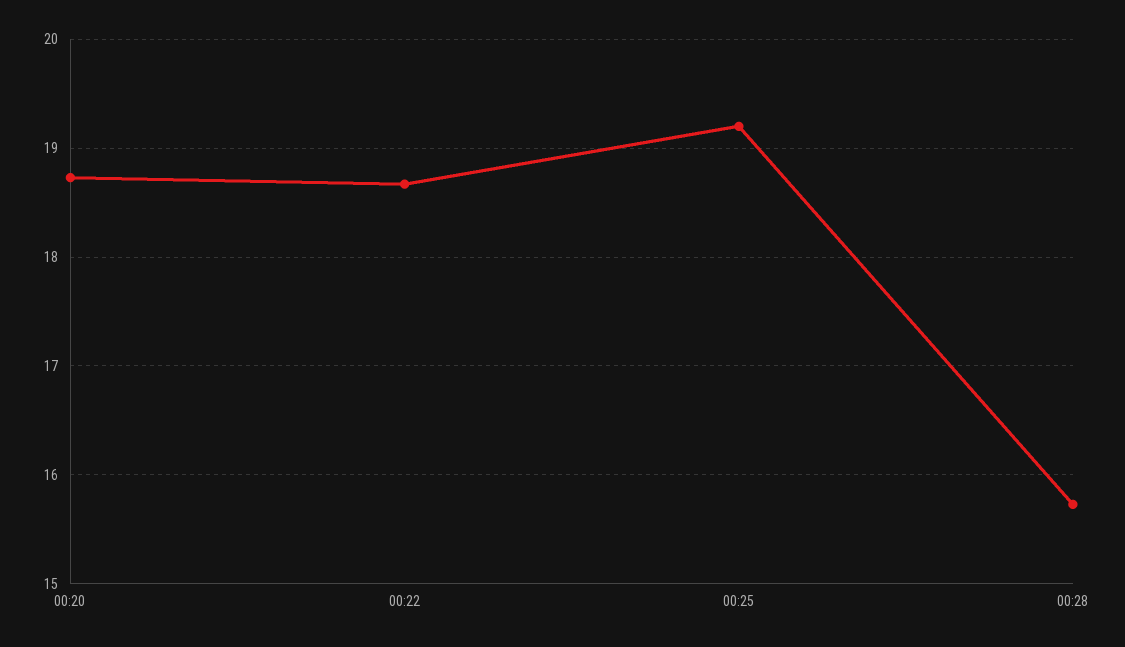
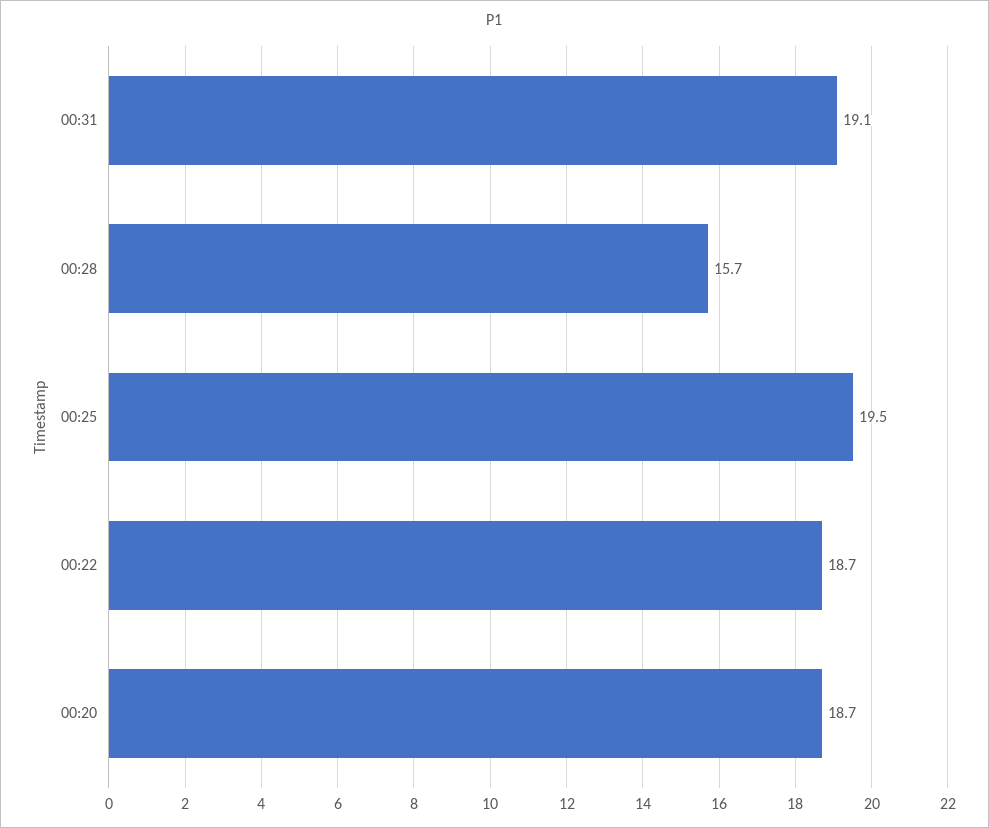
00:25: 19.2 -> 19.5
00:31: none -> 19.1

